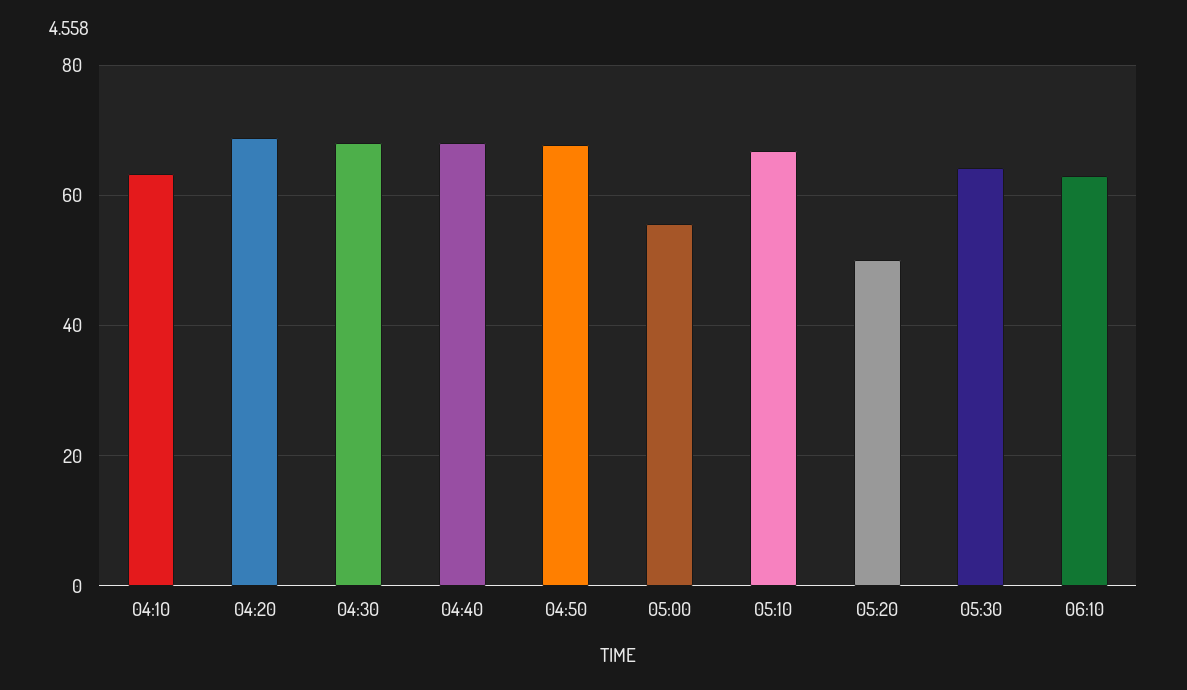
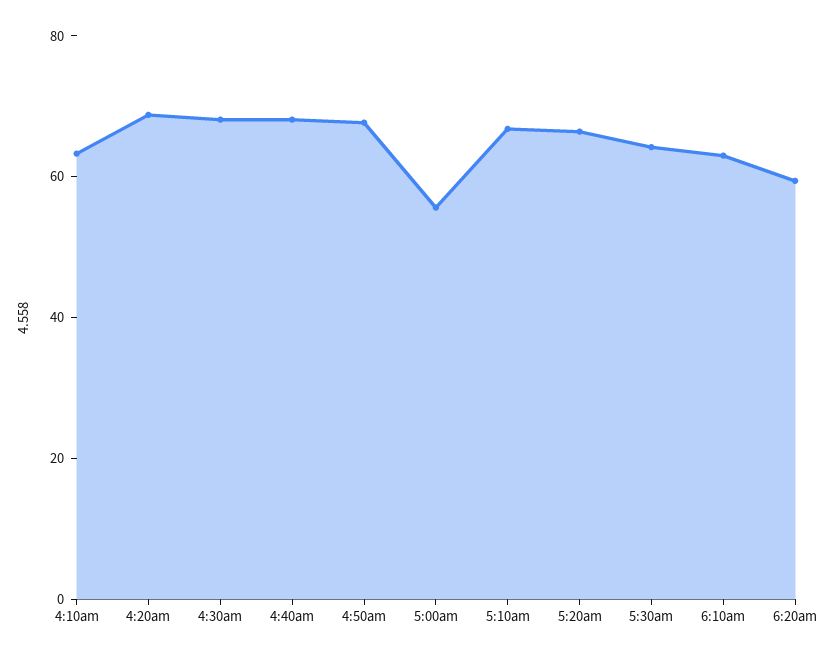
05:20: 50 -> 65
6:20am: none -> 60

